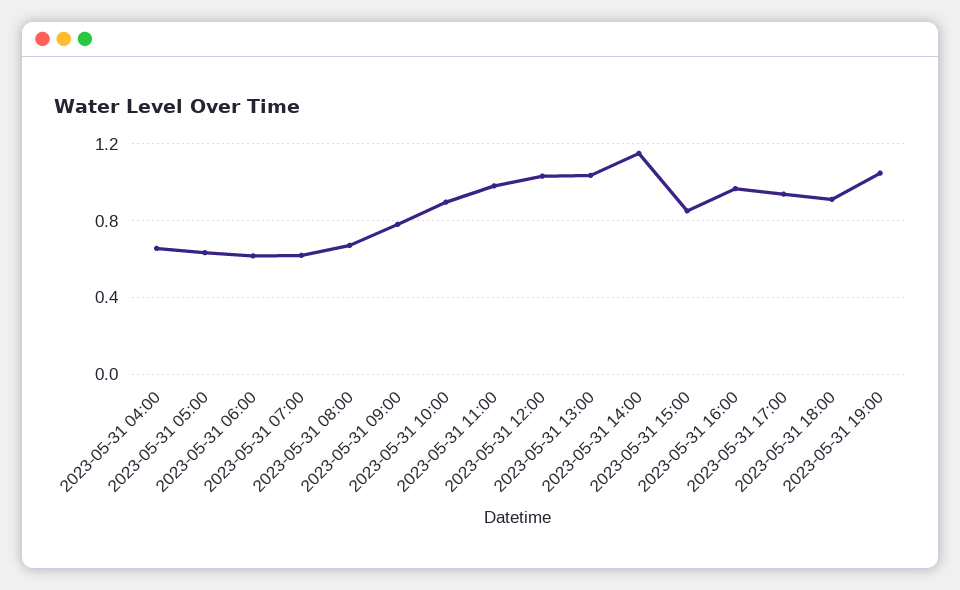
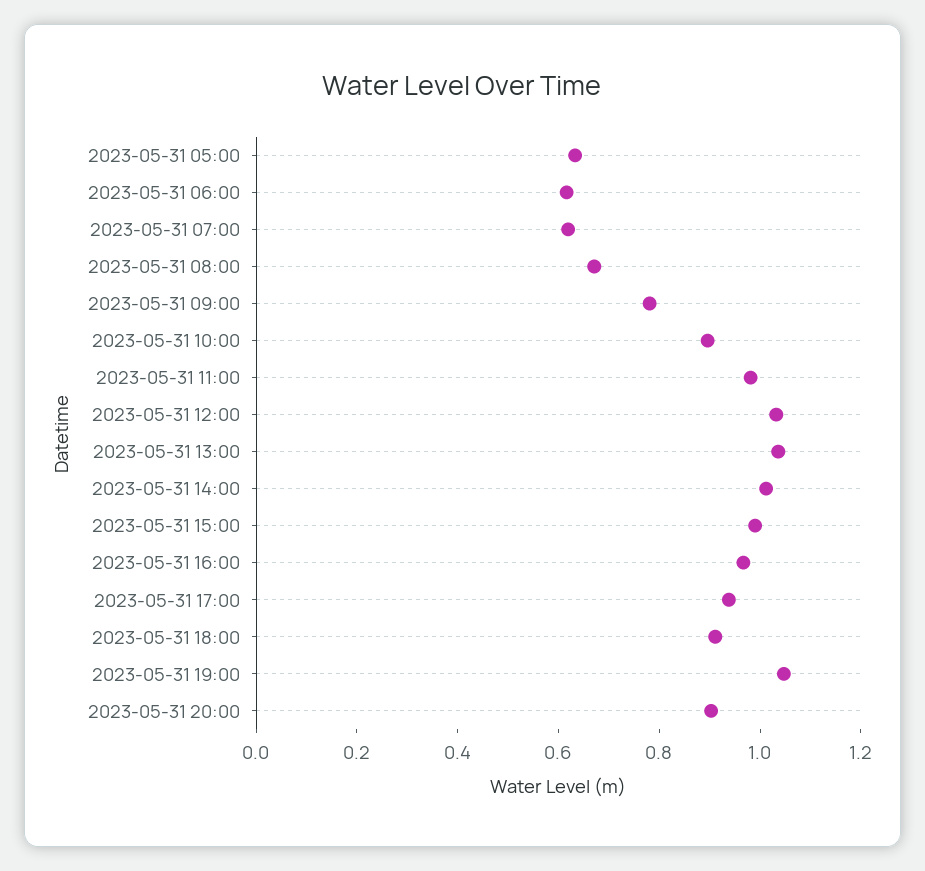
2023-05-31 04:00: 0.65 -> none
2023-05-31 14:00: 1.15 -> 1
2023-05-31 15:00: 0.85 -> 1
2023-05-31 20:00: none -> 0.9

